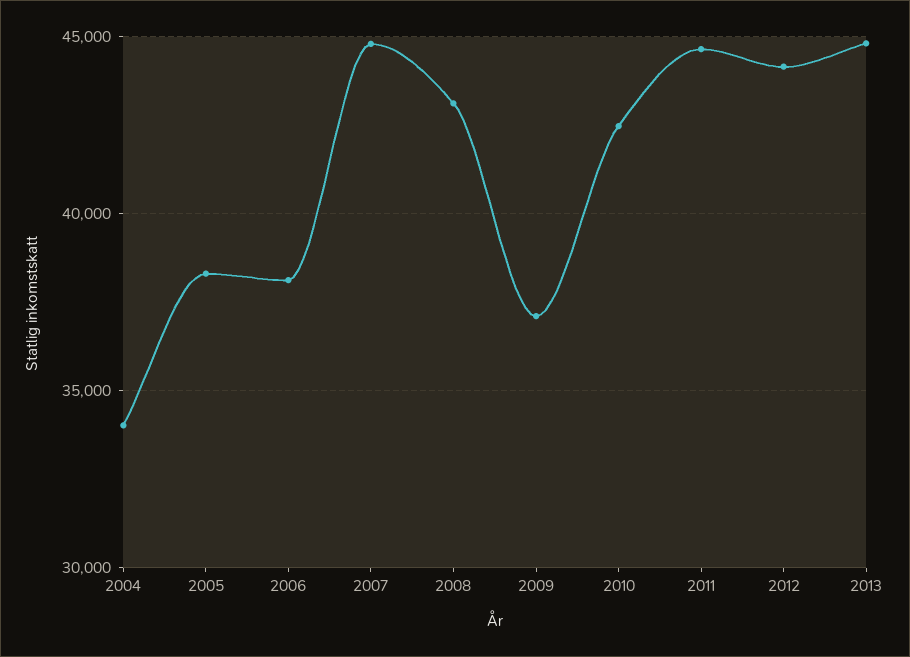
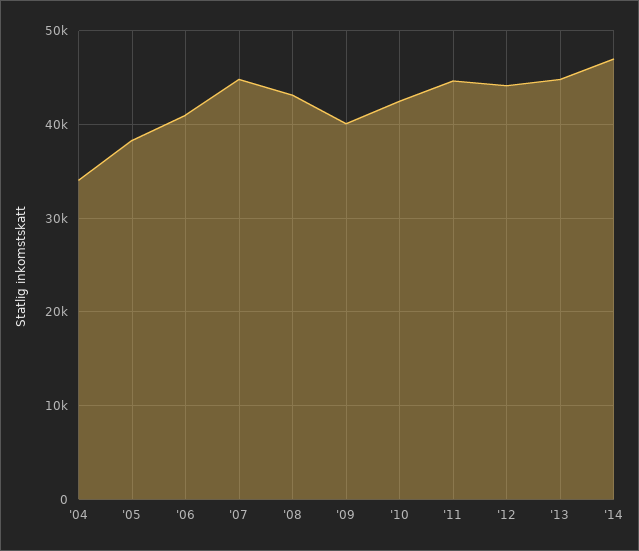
2006: 38000 -> 41000
2009: 37000 -> 40000
'14: none -> 47000

